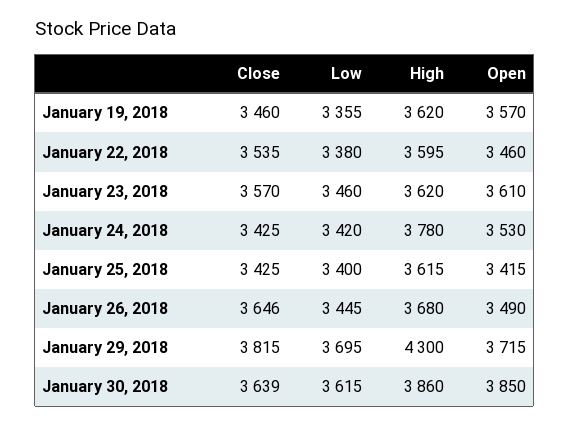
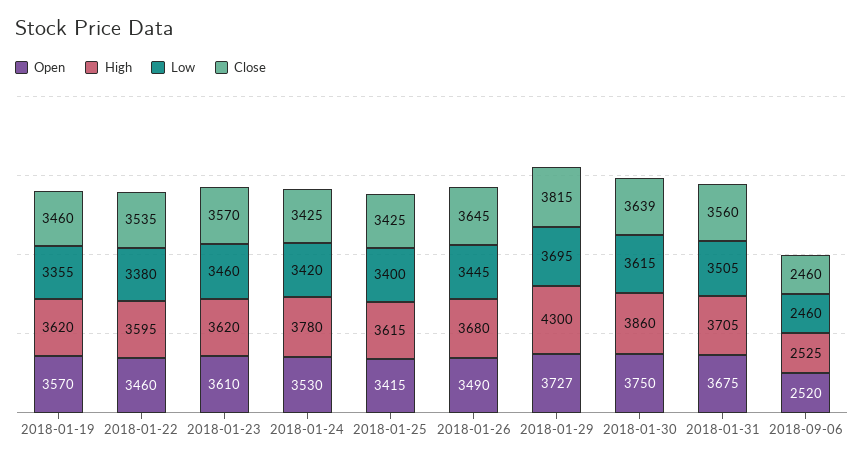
Close, January 26, 2018: 3646 -> 3645
Open, January 29, 2018: 3715 -> 3727
Open, January 30, 2018: 3850 -> 3750
Open, 2018-01-31: none -> 3675
High, 2018-01-31: none -> 3705
Low, 2018-01-31: none -> 3505
Close, 2018-01-31: none -> 3560
Open, 2018-09-06: none -> 2520
High, 2018-09-06: none -> 2525
Low, 2018-09-06: none -> 2460
Close, 2018-09-06: none -> 2460

